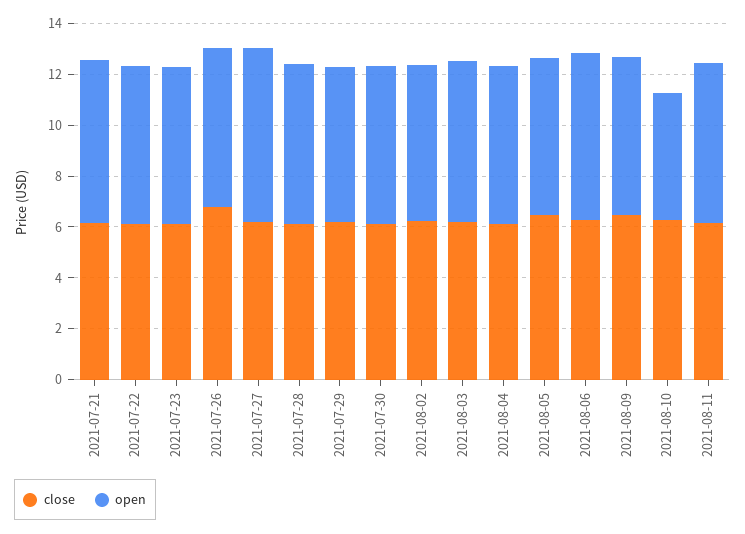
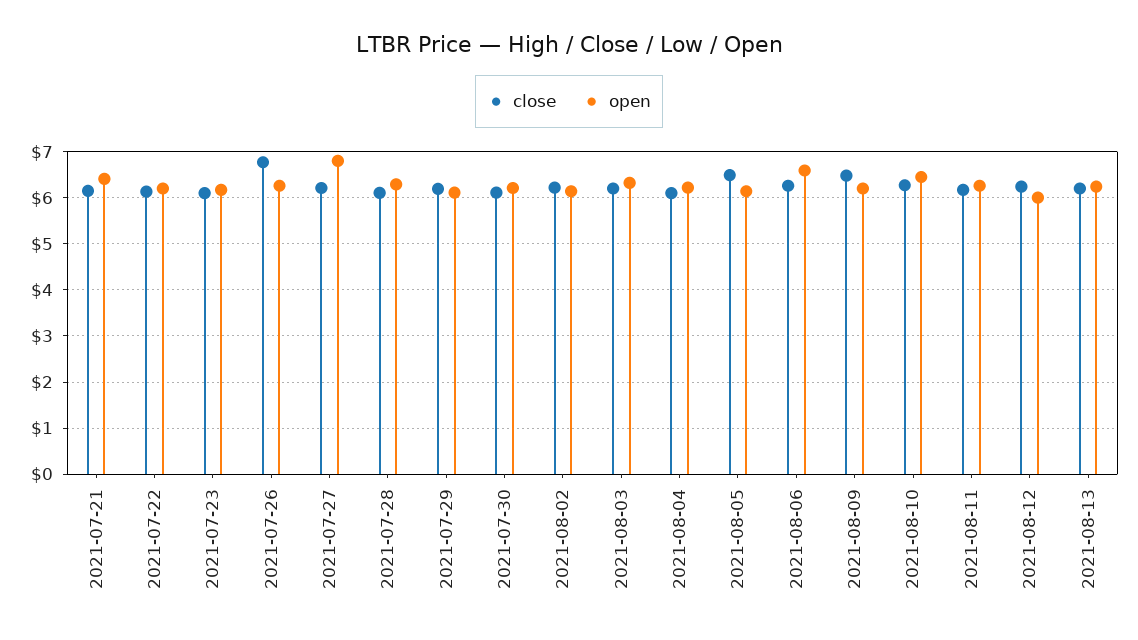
open, 2021-08-10: 5 -> 6.4
close, 2021-08-12: none -> 6.2
open, 2021-08-12: none -> 6
close, 2021-08-13: none -> 6.2
open, 2021-08-13: none -> 6.2

